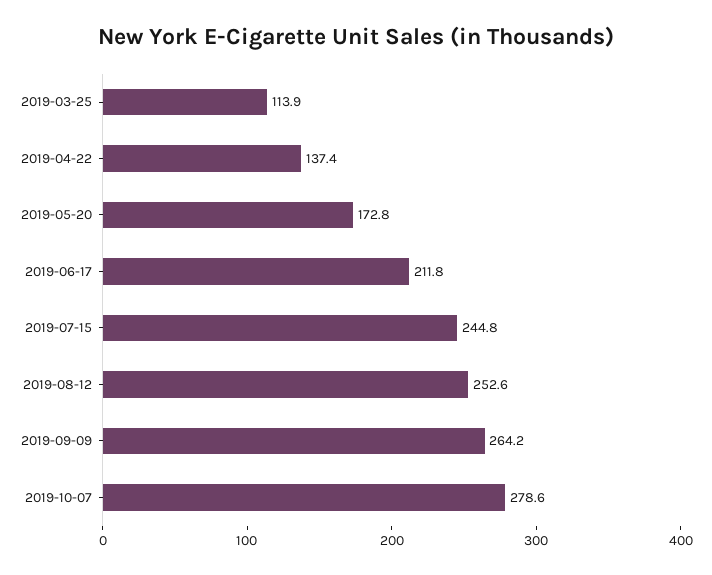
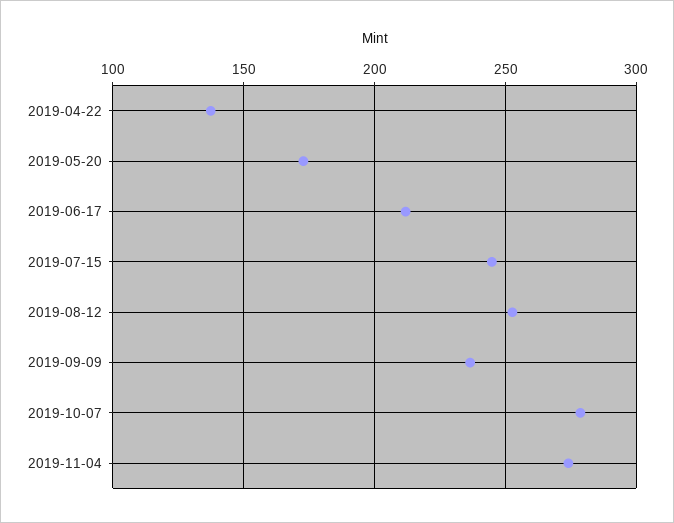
2019-03-25: 113.9 -> none
2019-09-09: 264.2 -> 235
2019-11-04: none -> 275

